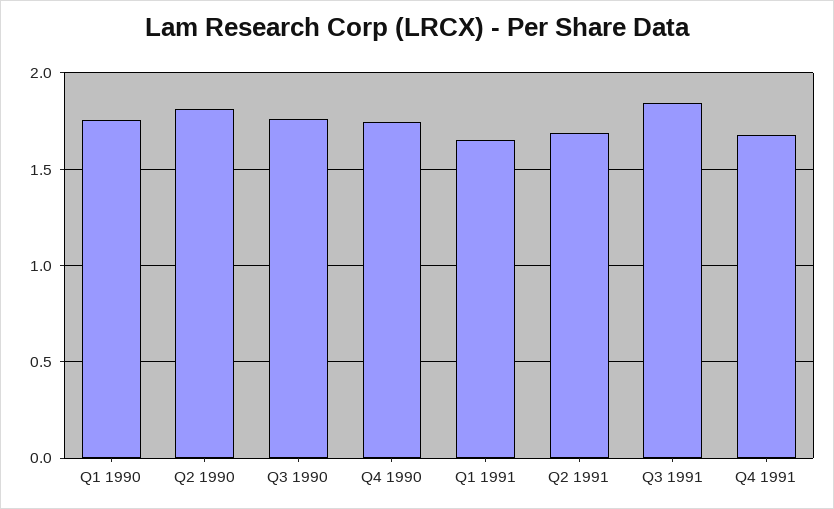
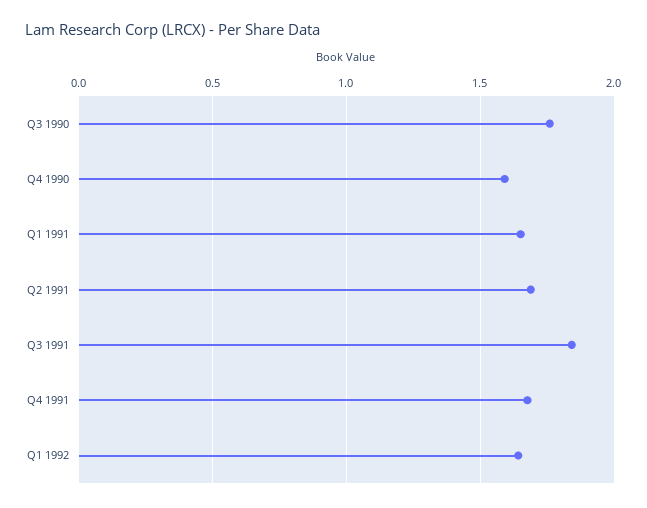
Q1 1990: 1.75 -> none
Q2 1990: 1.8 -> none
Q4 1990: 1.75 -> 1.6
Q1 1992: none -> 1.65

